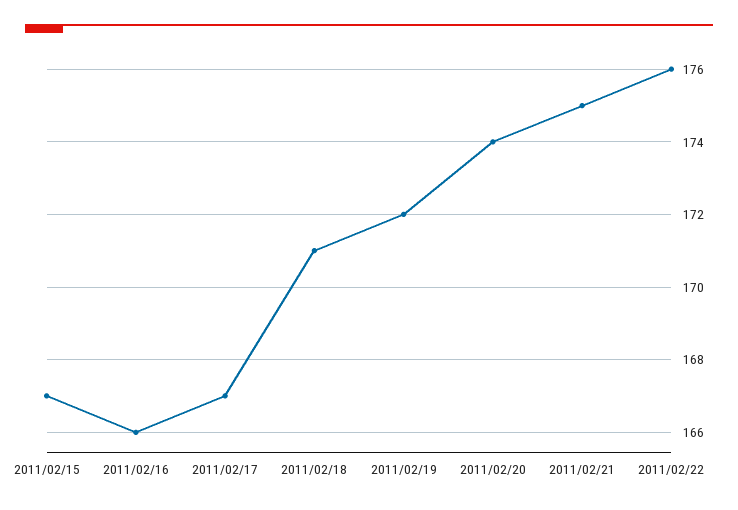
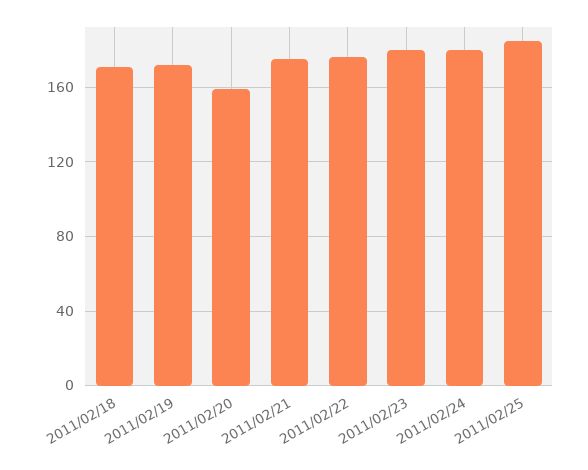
2011/02/15: 167 -> none
2011/02/16: 166 -> none
2011/02/17: 167 -> none
2011/02/20: 174 -> 160
2011/02/23: none -> 180
2011/02/24: none -> 180
2011/02/25: none -> 185

